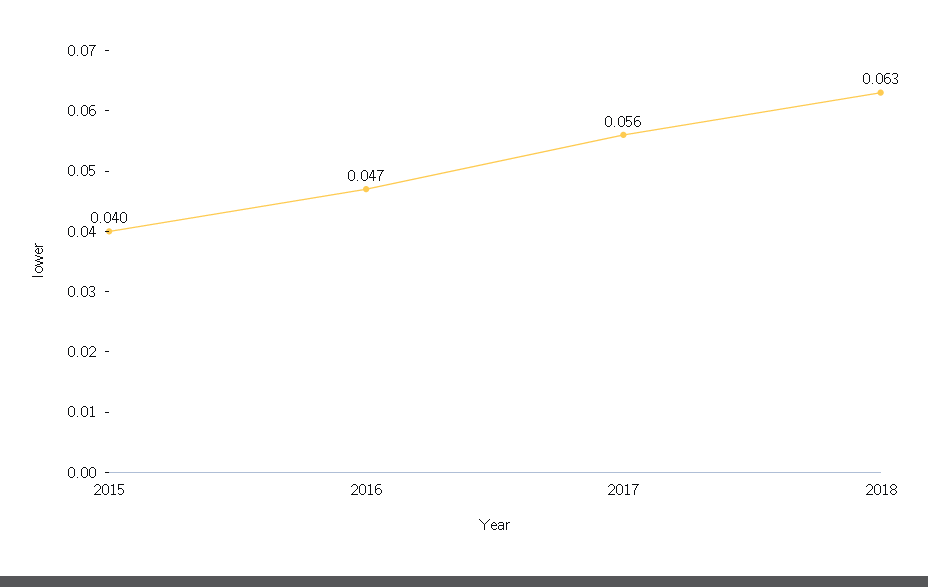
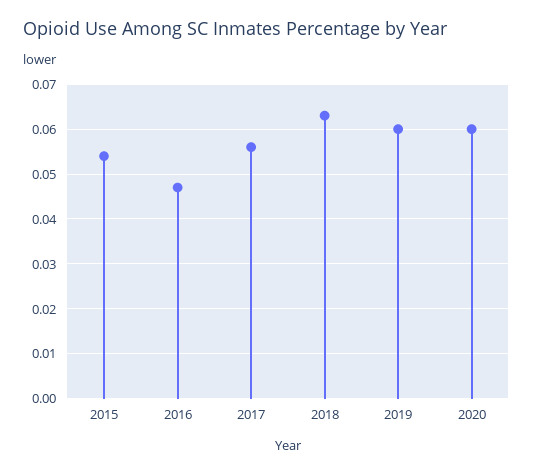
2015: 0.04 -> 0.055
2019: none -> 0.06
2020: none -> 0.06

